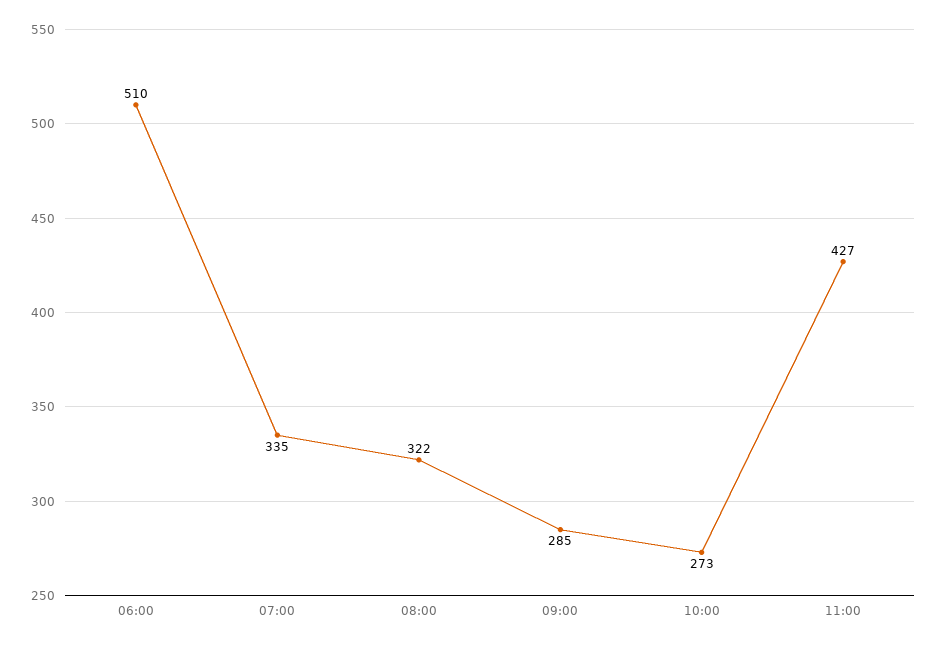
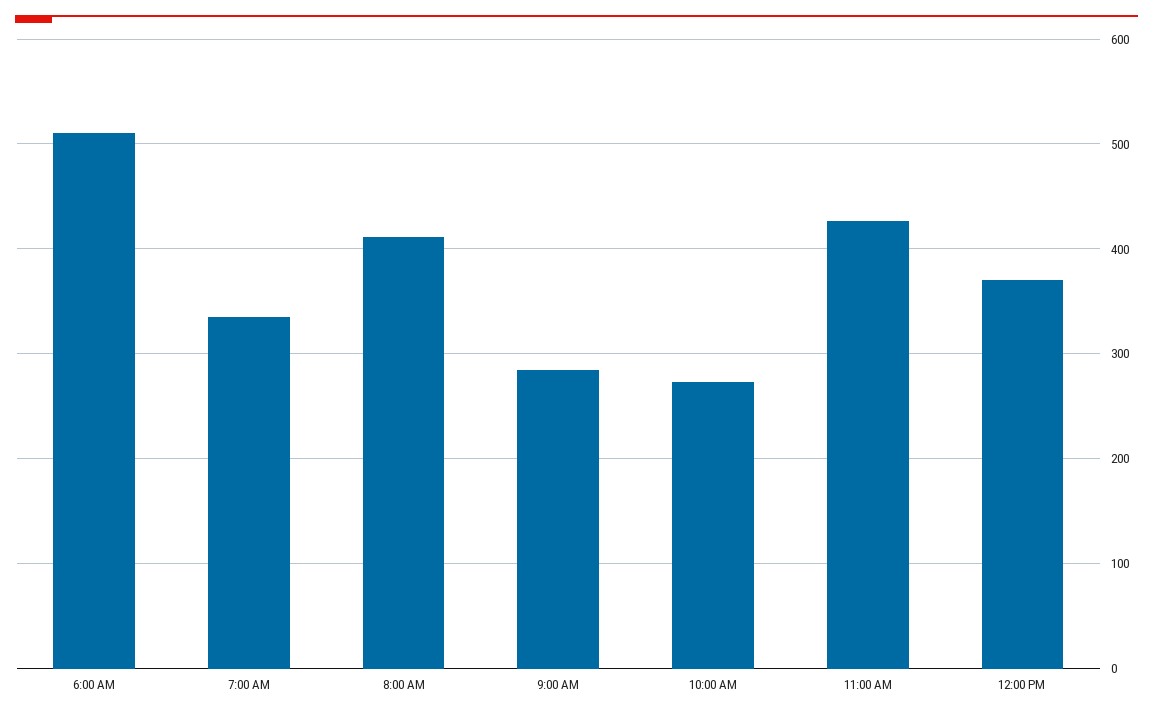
08:00: 322 -> 410
12:00 PM: none -> 370

